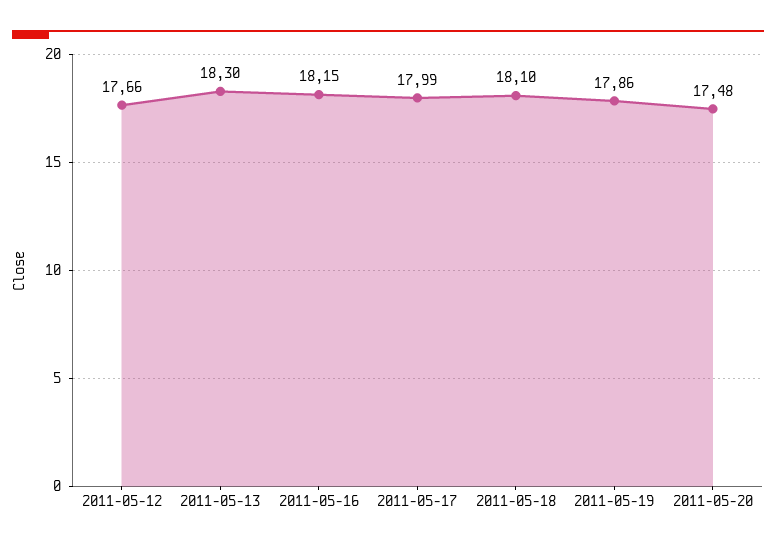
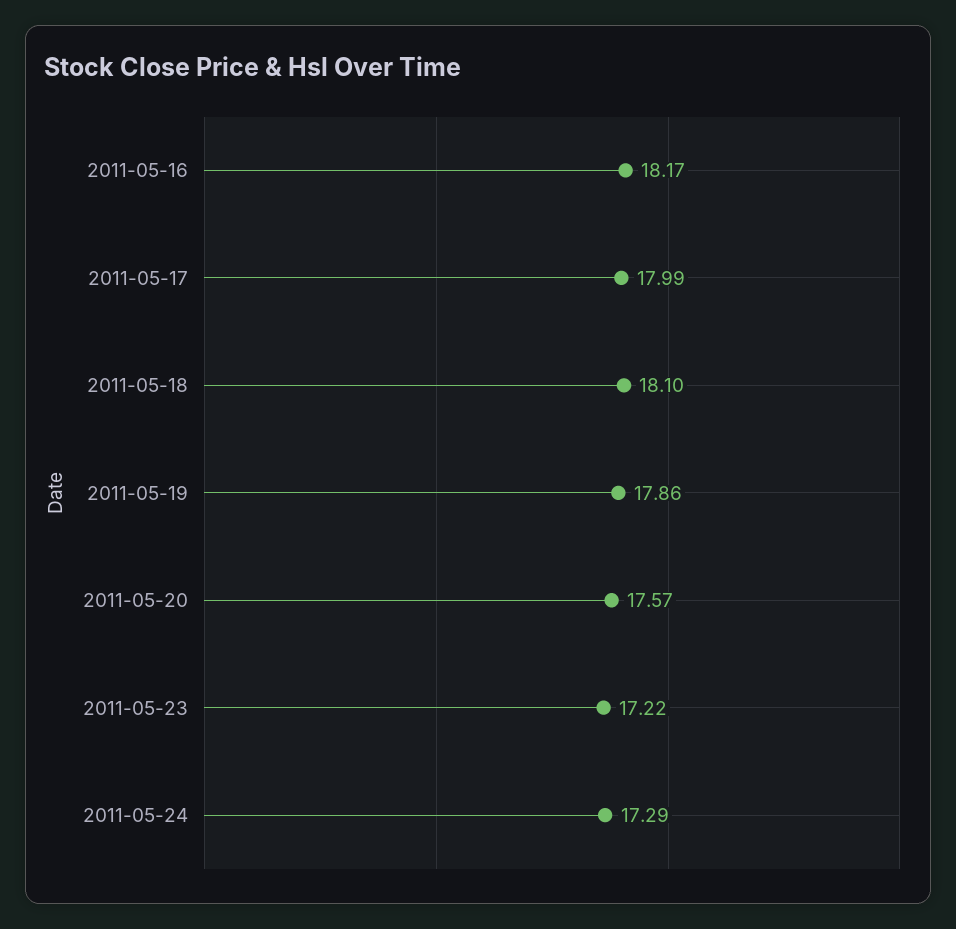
2011-05-12: 17.66 -> none
2011-05-13: 18.3 -> none
2011-05-16: 18.15 -> 18.17
2011-05-20: 17.48 -> 17.57
2011-05-23: none -> 17.22
2011-05-24: none -> 17.29

